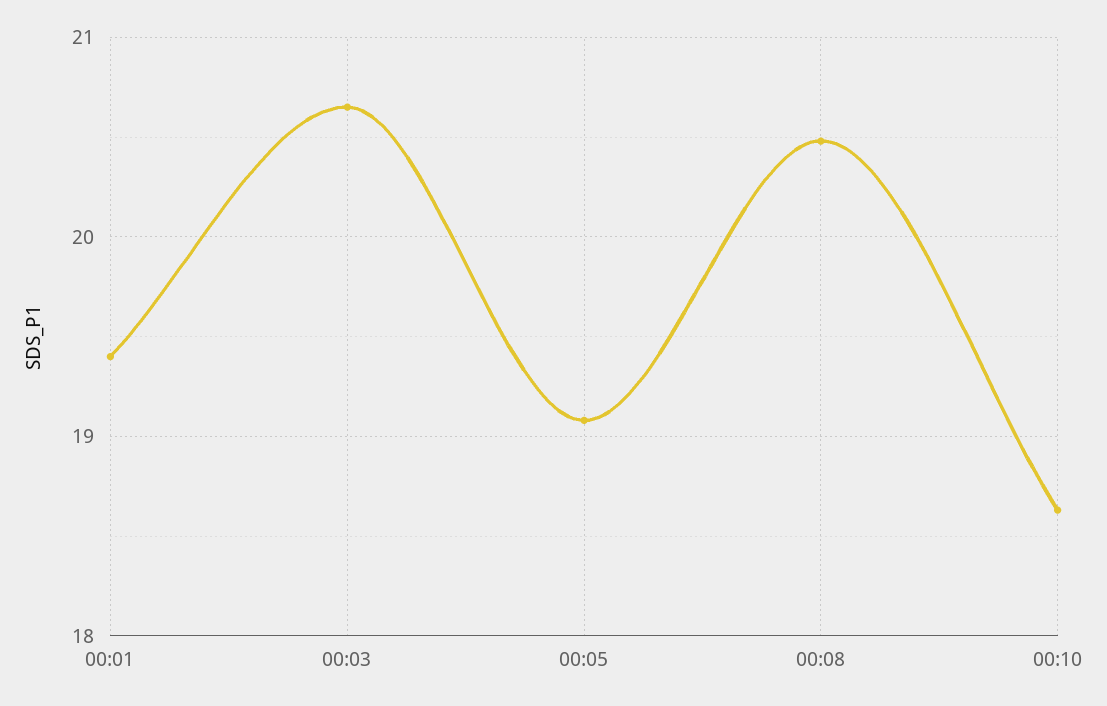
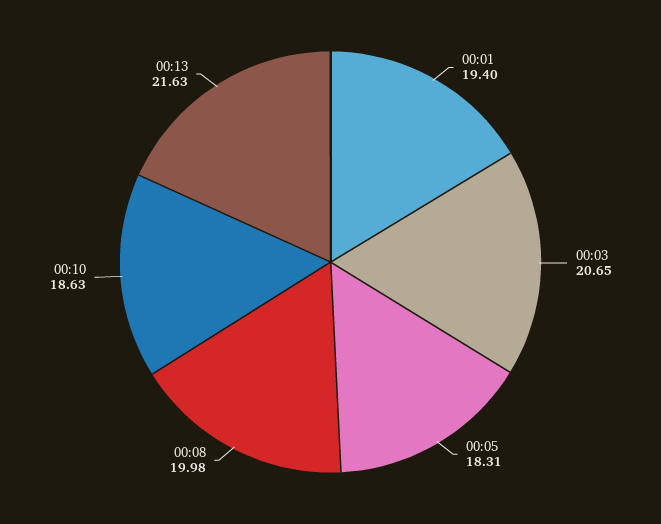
00:05: 19.1 -> 18.31
00:08: 20.5 -> 19.98
00:13: none -> 21.63

